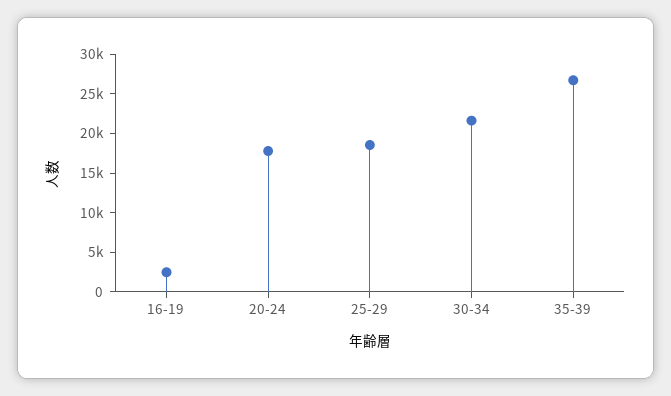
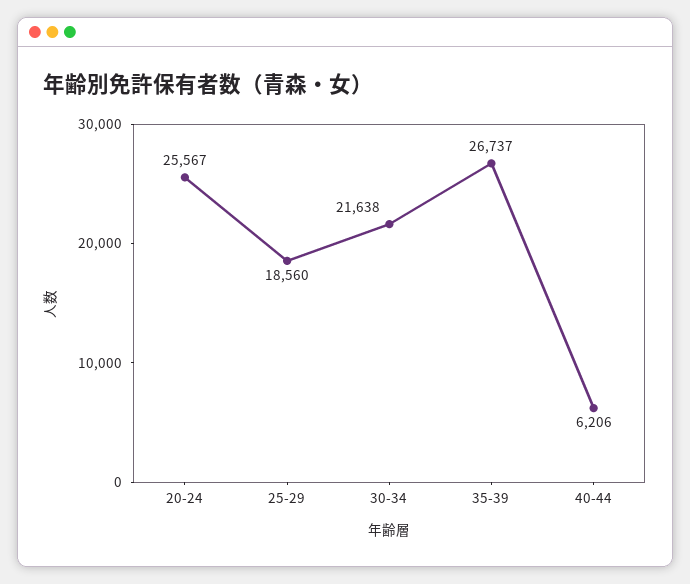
16-19: 2500 -> none
20-24: 17500 -> 25567
40-44: none -> 6206

